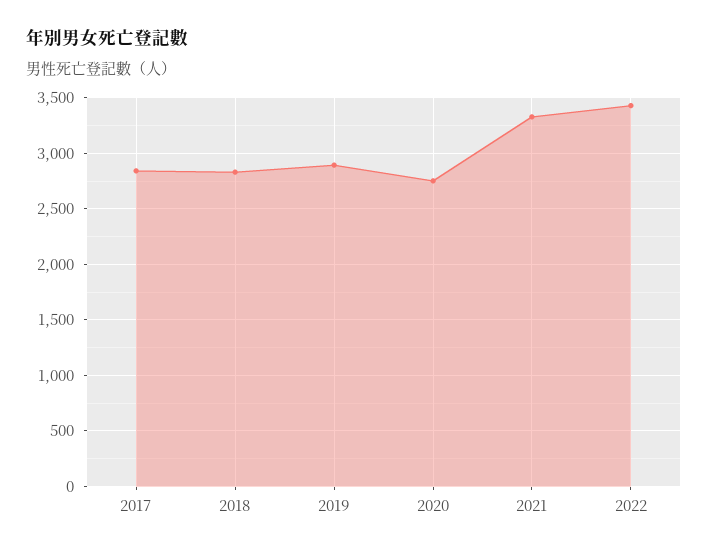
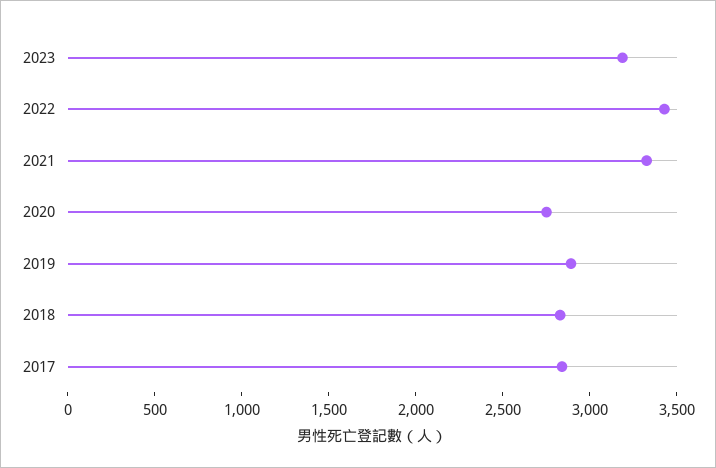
2023: none -> 3200

